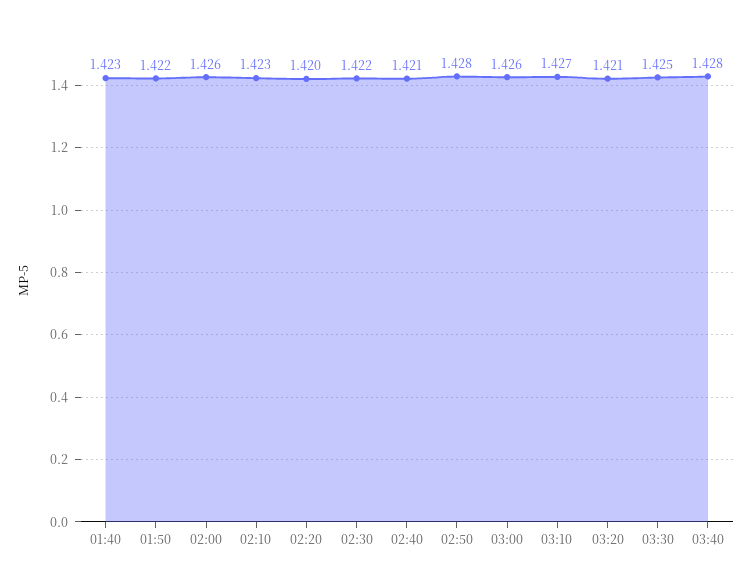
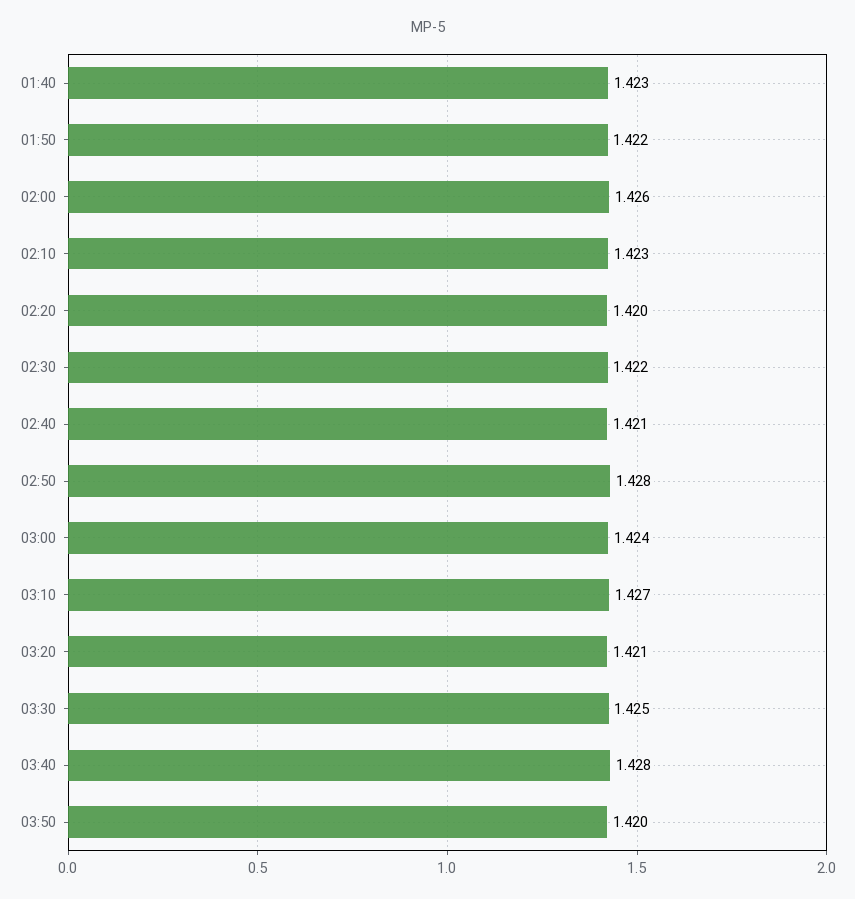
03:00: 1.426 -> 1.424
03:50: none -> 1.42

